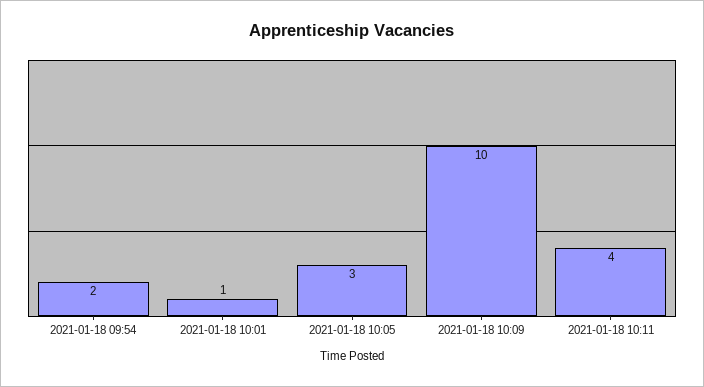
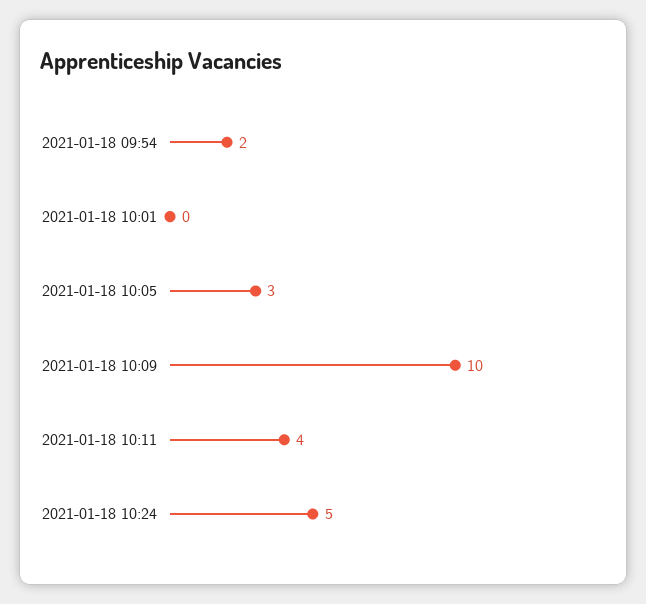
2021-01-18 10:01: 1 -> 0
2021-01-18 10:24: none -> 5

